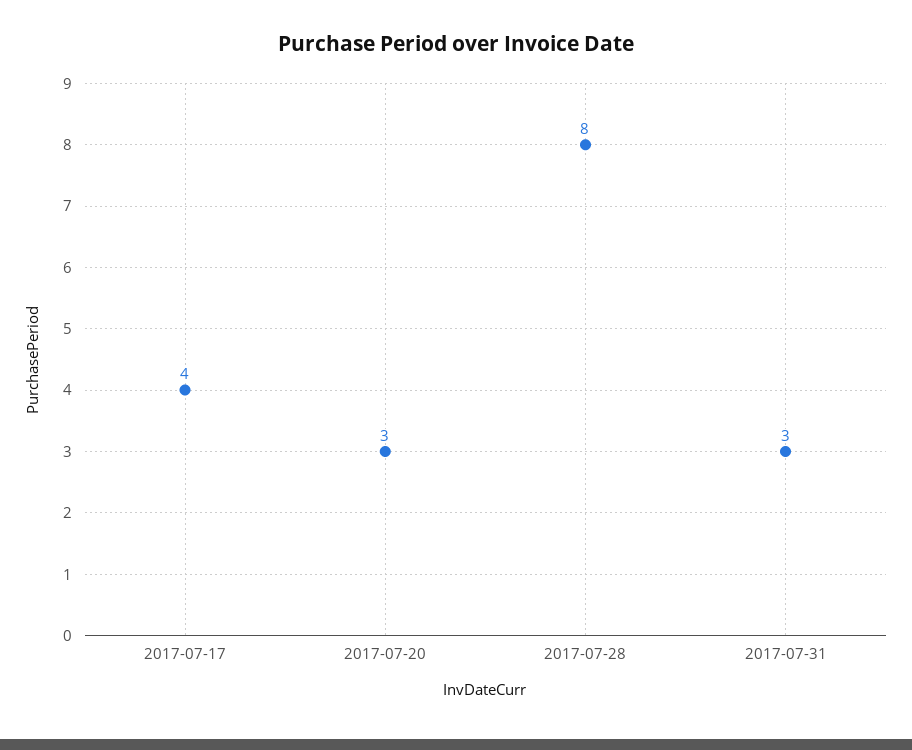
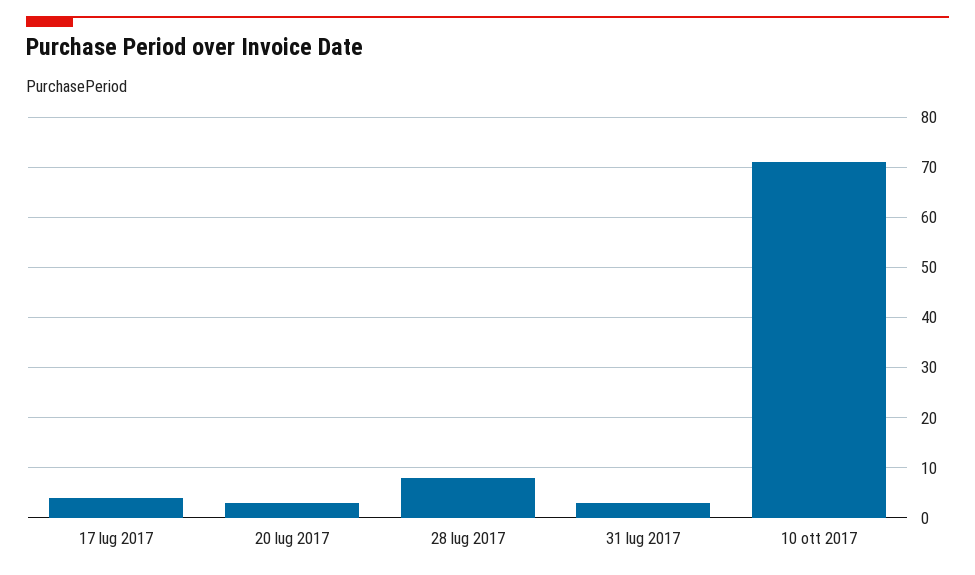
10 ott 2017: none -> 70

